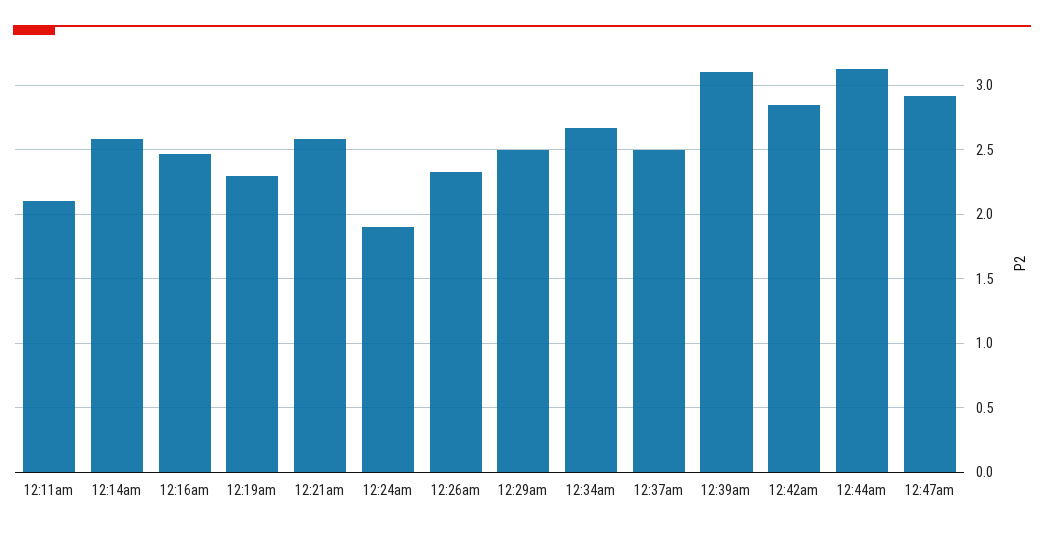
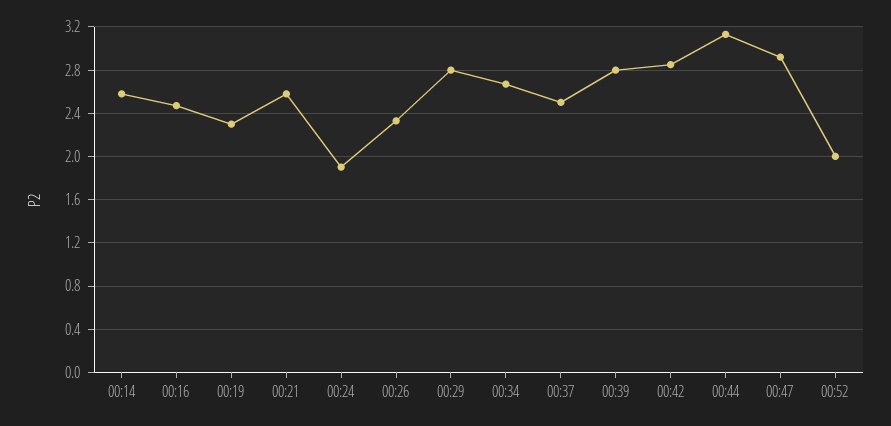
12:11am: 2.1 -> none
12:29am: 2.5 -> 2.8
12:39am: 3.1 -> 2.8
00:52: none -> 2

